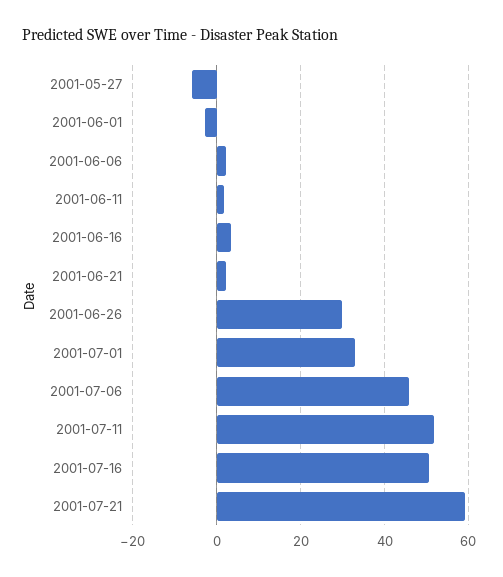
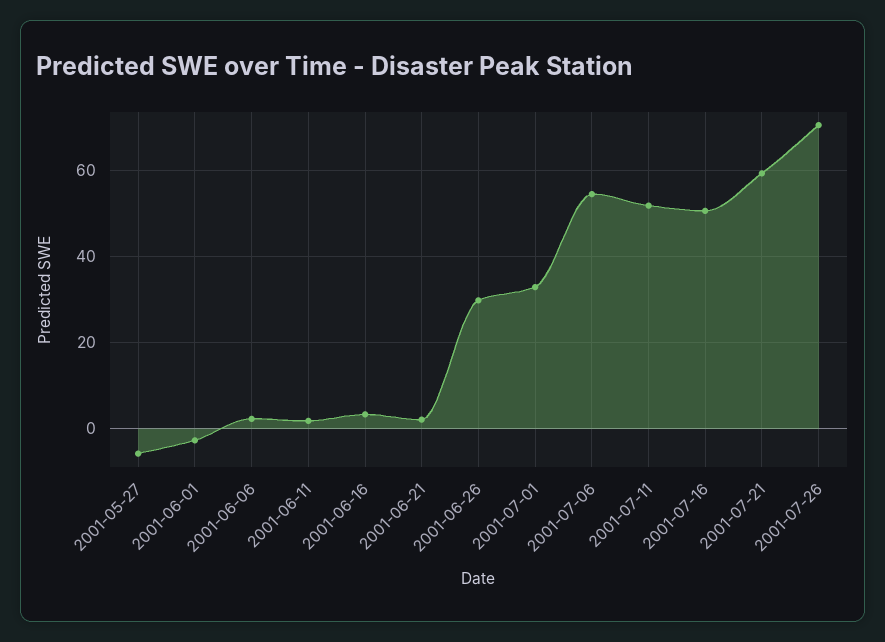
2001-07-06: 46 -> 54
2001-07-26: none -> 70

